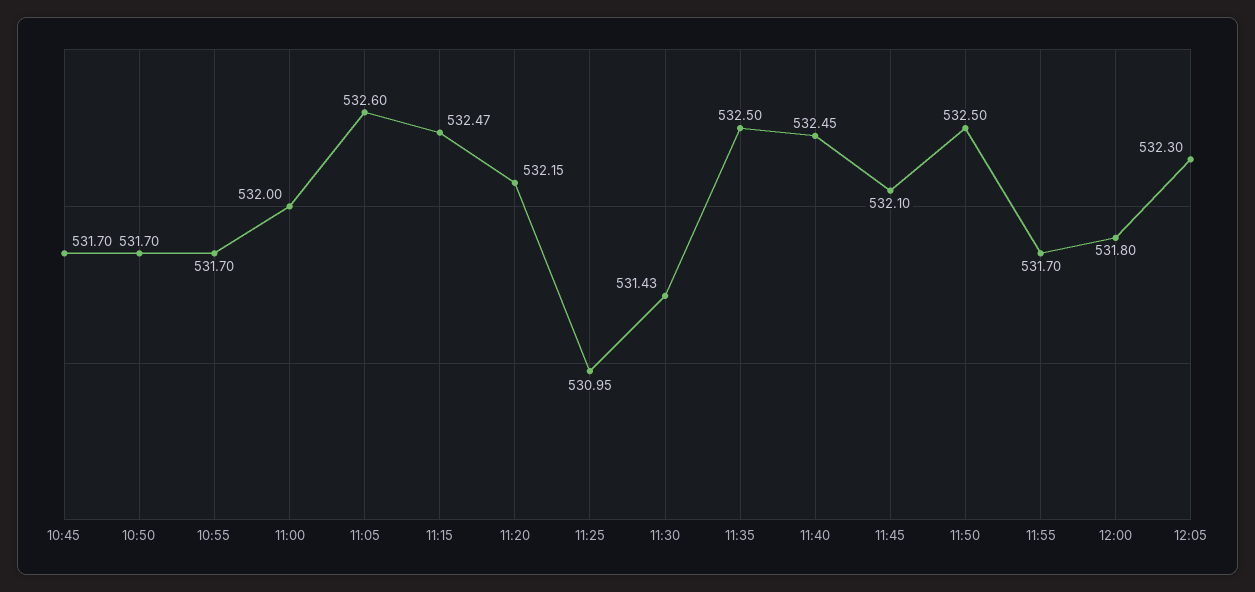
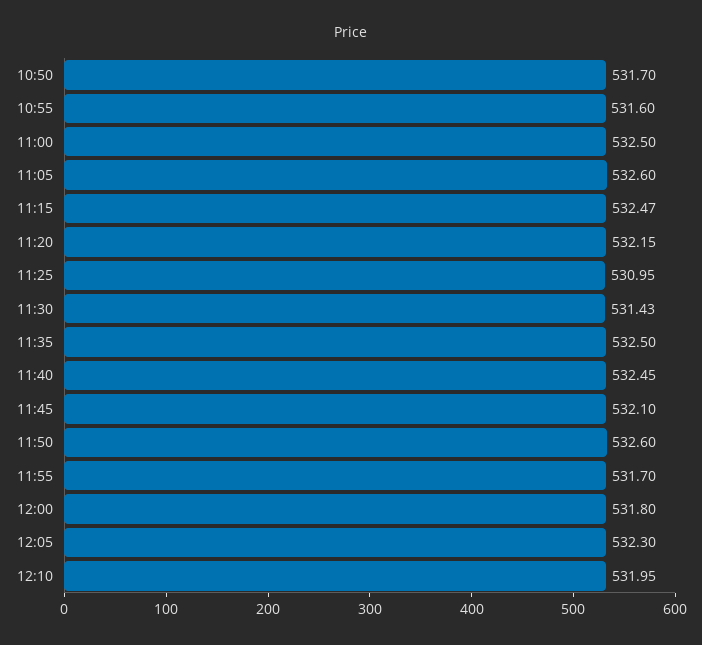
10:45: 531.7 -> none
10:55: 531.7 -> 531.6
11:00: 532 -> 532.5
11:50: 532.5 -> 532.6
12:10: none -> 531.95

